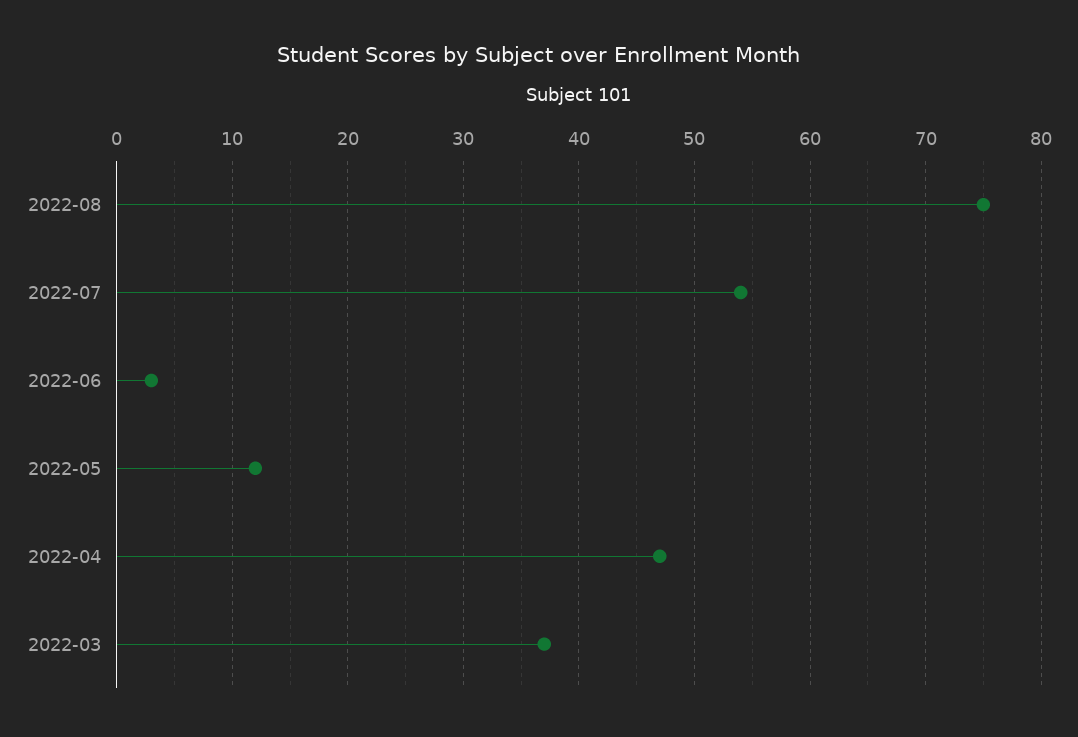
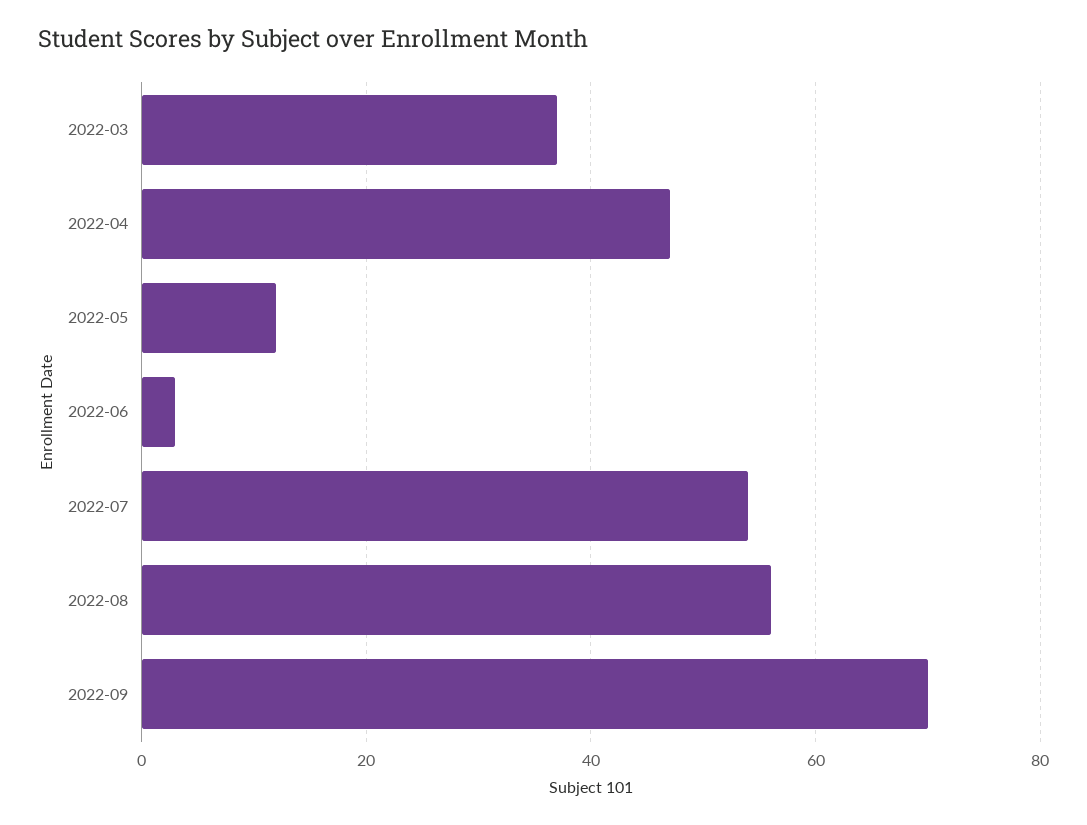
2022-08: 75 -> 55
2022-09: none -> 70

